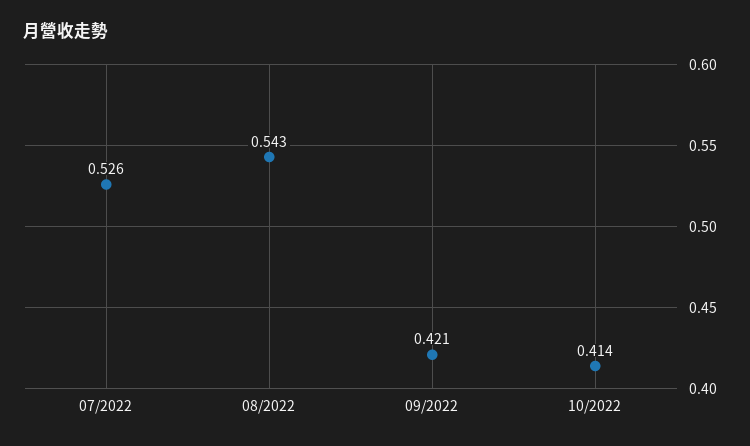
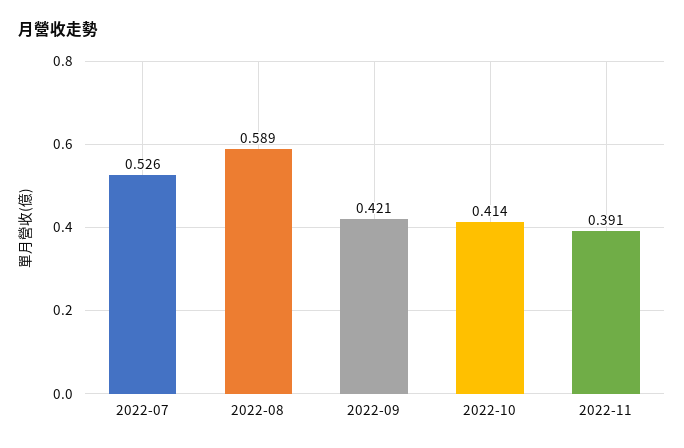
08/2022: 0.543 -> 0.589
2022-11: none -> 0.391

